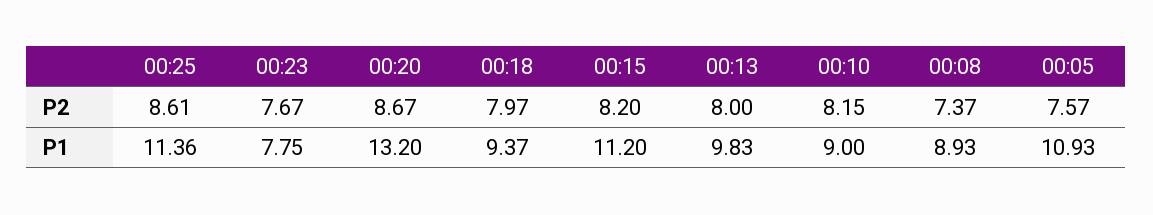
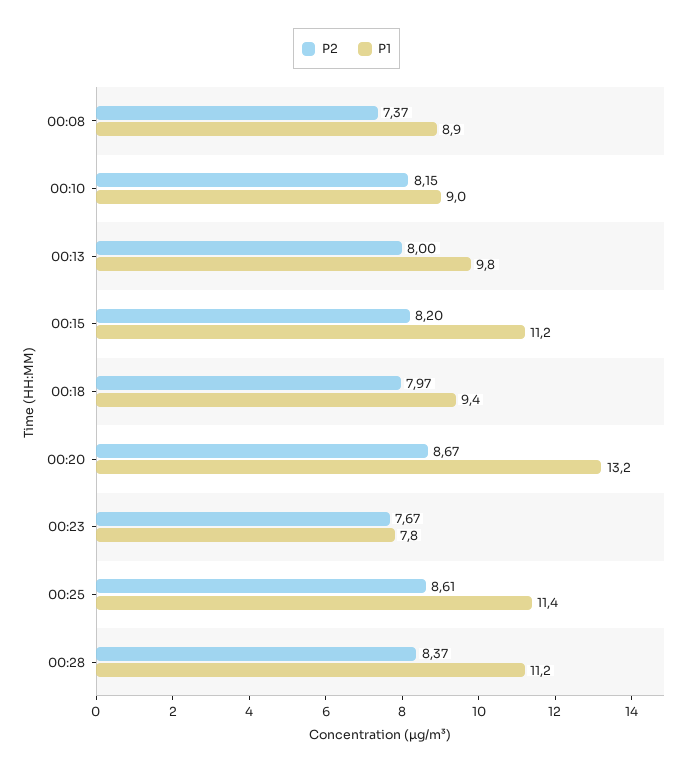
P2, 00:05: 7.57 -> none
P1, 00:05: 10.93 -> none
P2, 00:28: none -> 8.37
P1, 00:28: none -> 11.2

